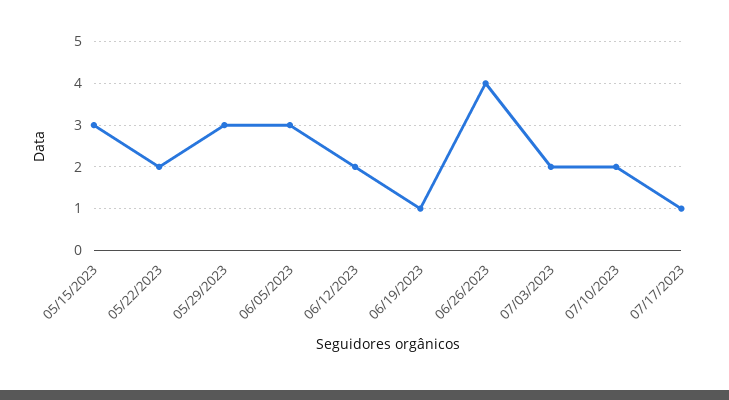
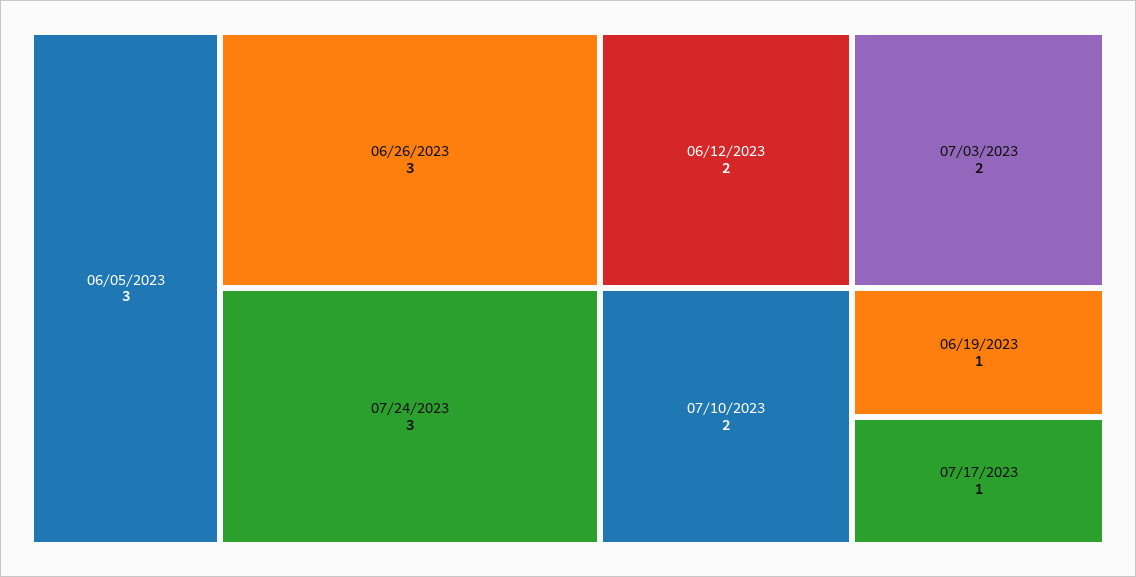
05/15/2023: 3 -> none
05/22/2023: 2 -> none
05/29/2023: 3 -> none
06/26/2023: 4 -> 3
07/24/2023: none -> 3

